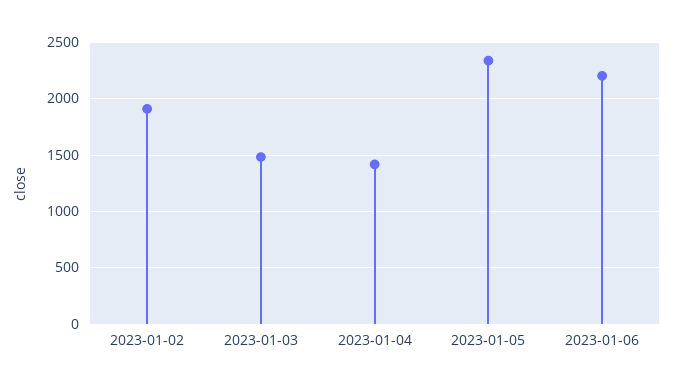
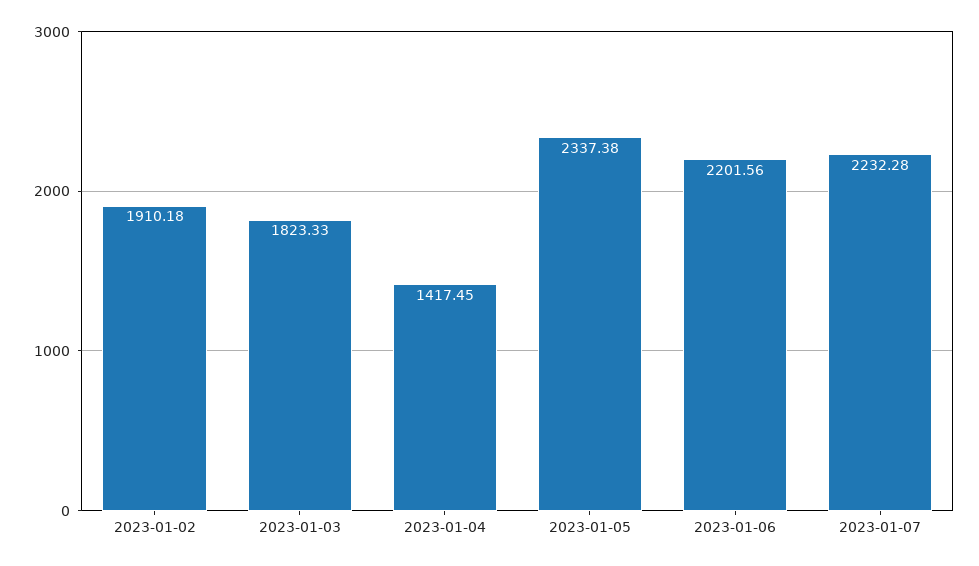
2023-01-03: 1500 -> 1823.33
2023-01-07: none -> 2232.28

